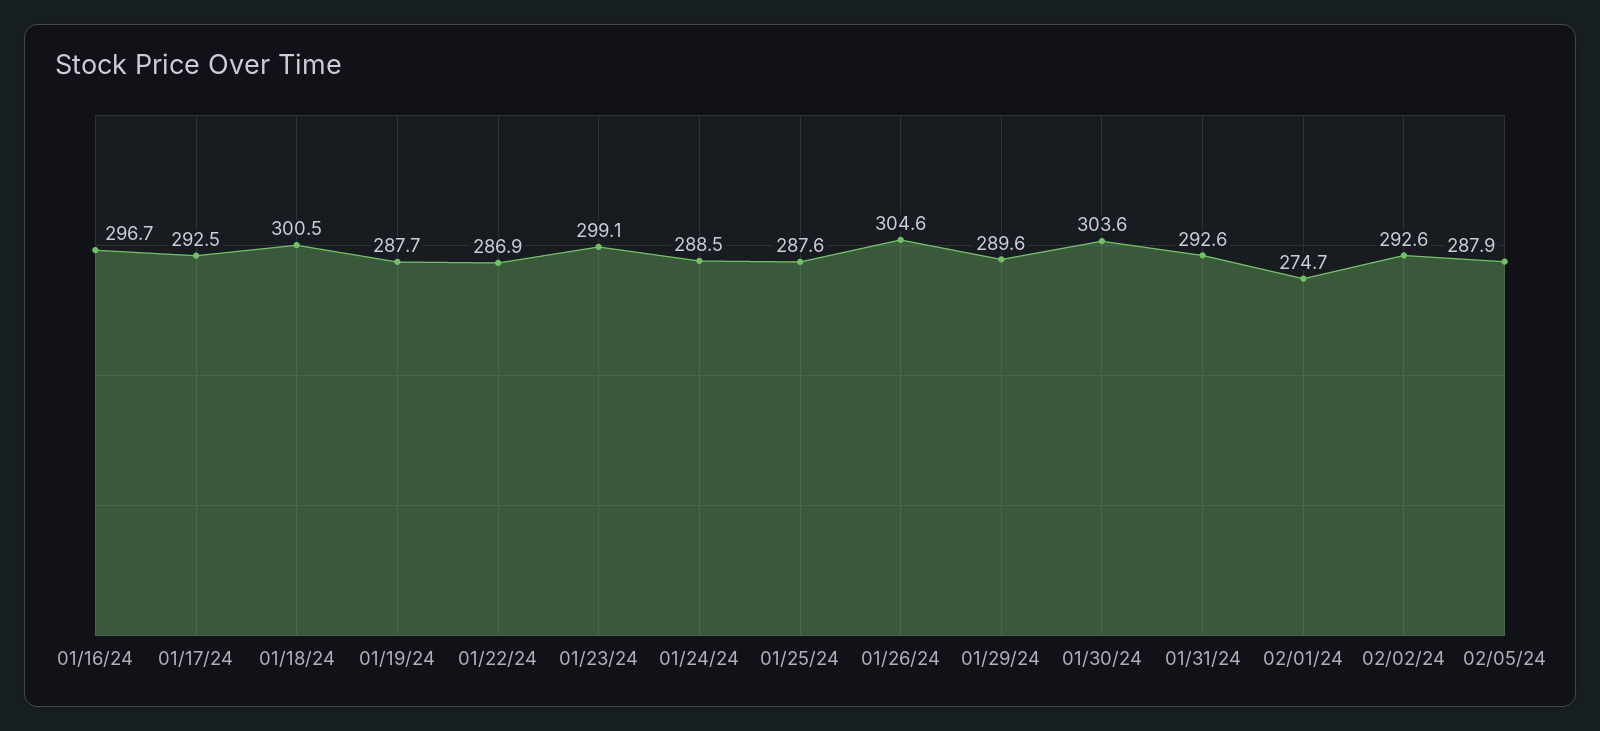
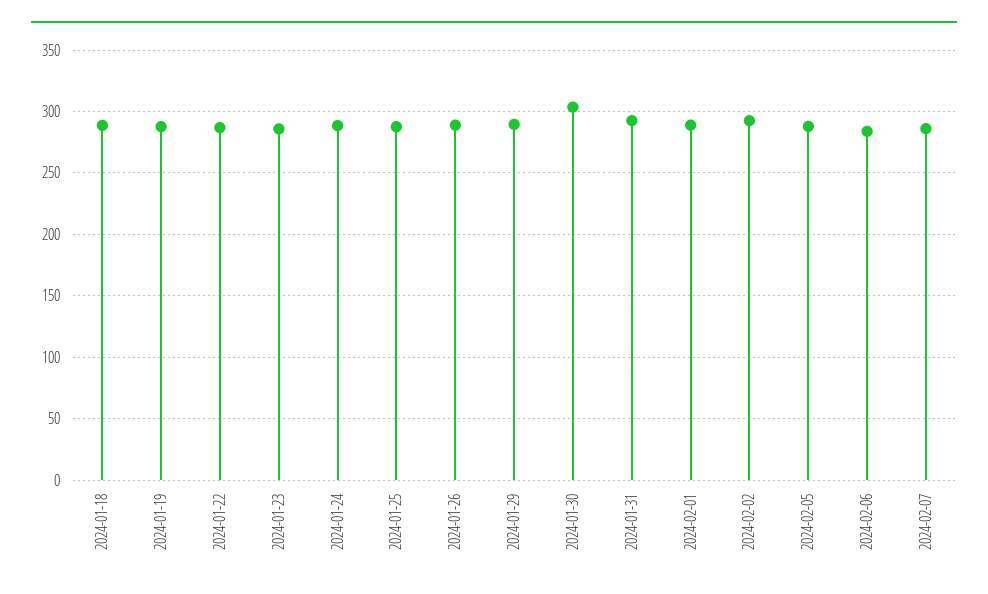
01/16/24: 296.7 -> none
01/17/24: 292.5 -> none
01/18/24: 300.5 -> 290
01/23/24: 299.1 -> 285
01/26/24: 304.6 -> 290
02/01/24: 274.7 -> 290
2024-02-06: none -> 285
2024-02-07: none -> 285

